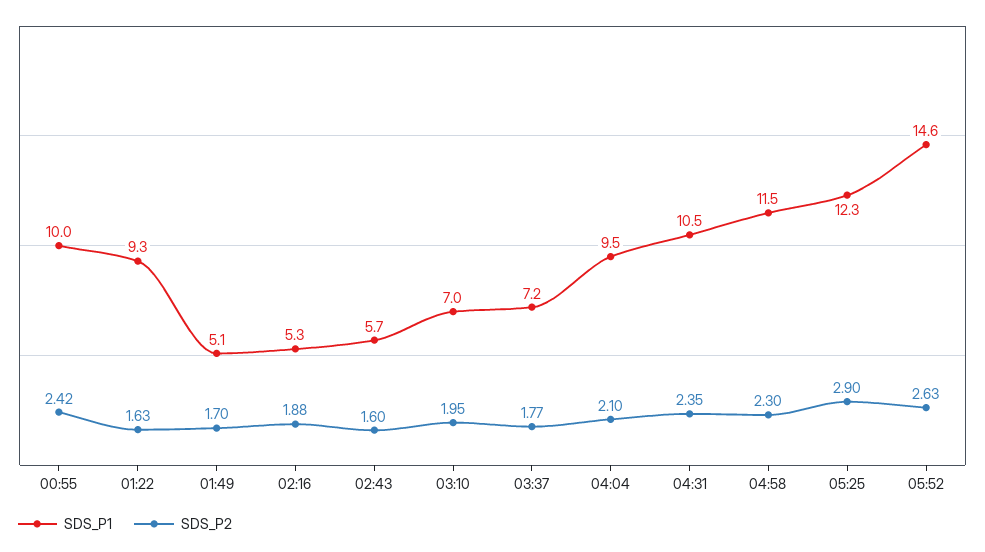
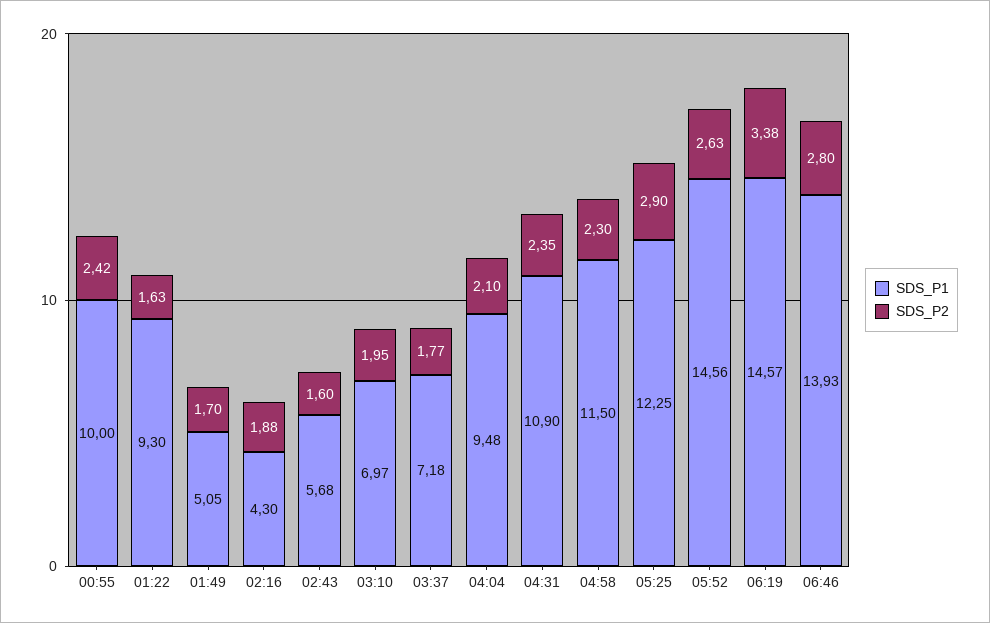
SDS_P1, 02:16: 5.3 -> 4.3
SDS_P1, 04:31: 10.5 -> 10.9
SDS_P1, 06:19: none -> 14.57
SDS_P2, 06:19: none -> 3.38
SDS_P1, 06:46: none -> 13.93
SDS_P2, 06:46: none -> 2.8

